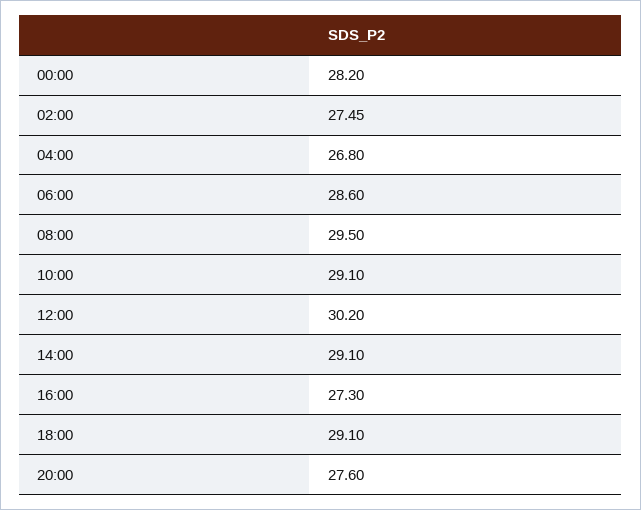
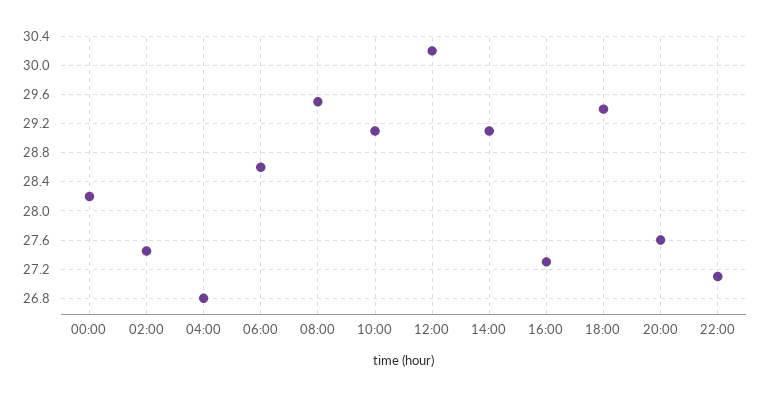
18:00: 29.1 -> 29.4
22:00: none -> 27.1

